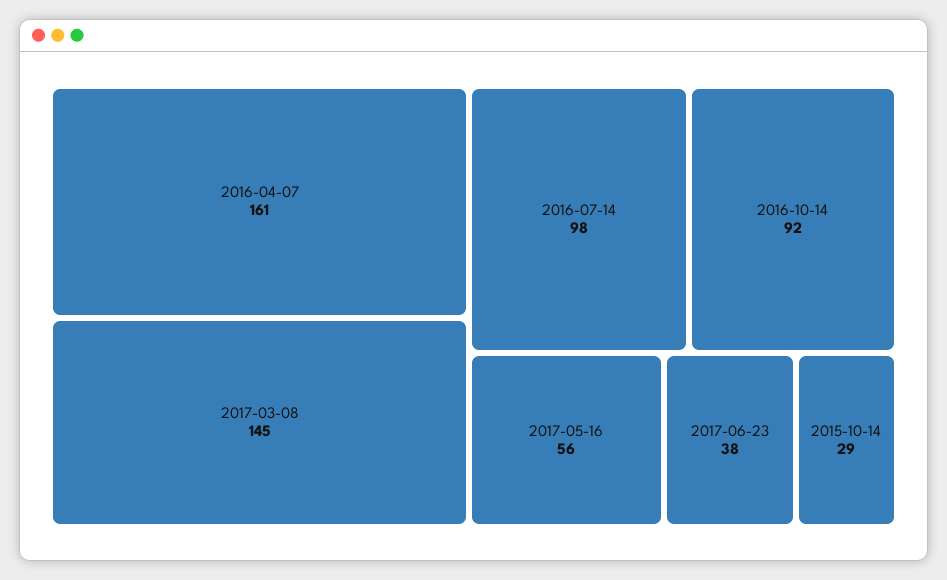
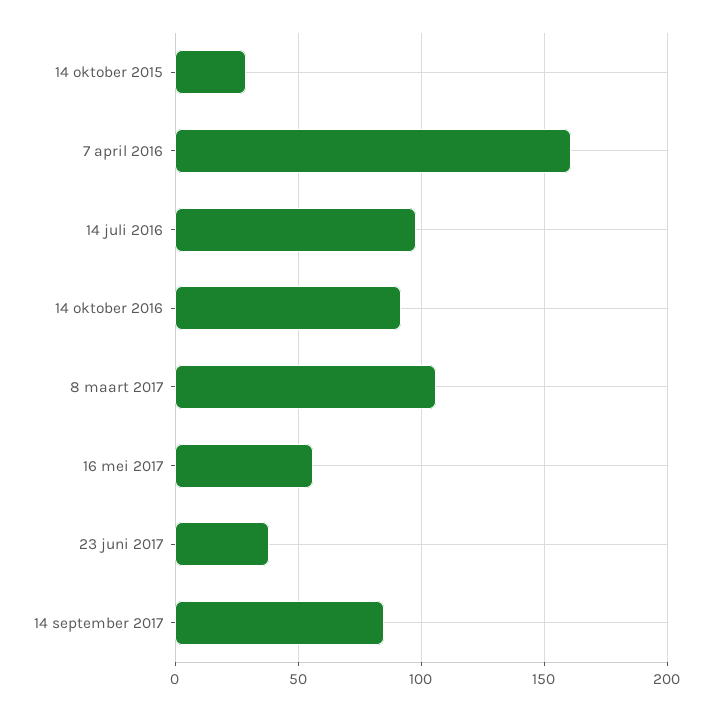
2017-03-08: 145 -> 105
14 september 2017: none -> 85

